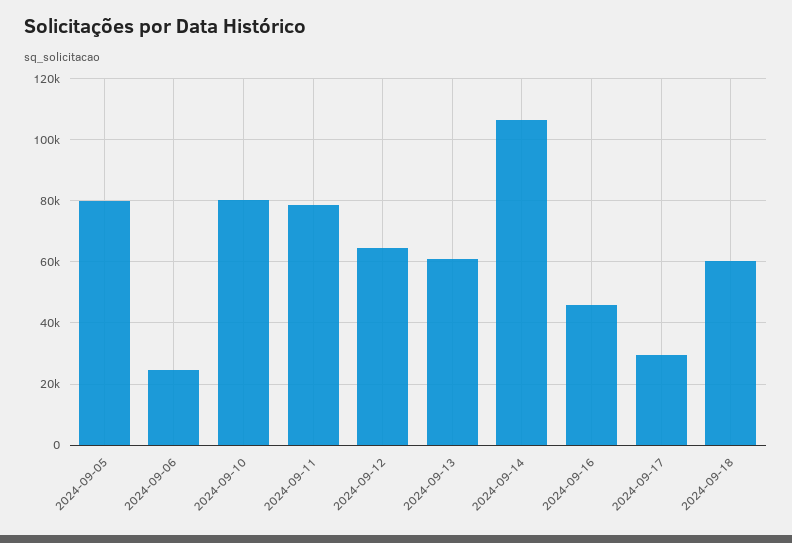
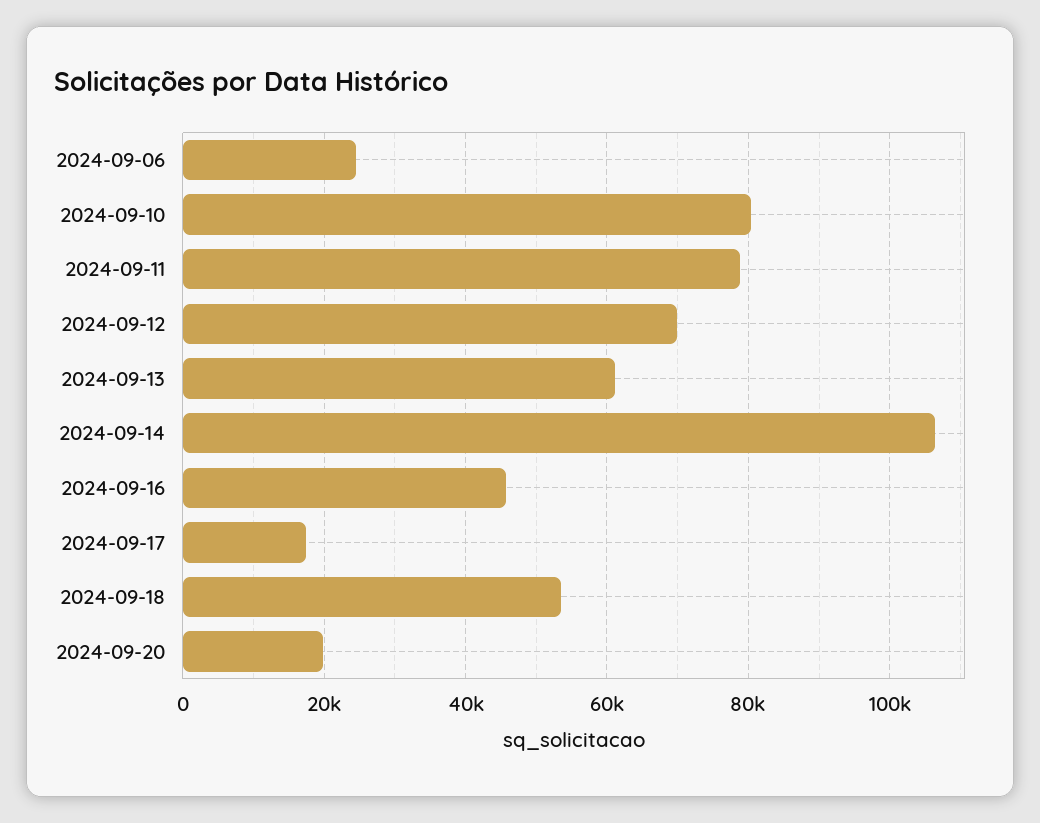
2024-09-05: 80000 -> none
2024-09-12: 64000 -> 70000
2024-09-17: 30000 -> 18000
2024-09-18: 60000 -> 54000
2024-09-20: none -> 20000

